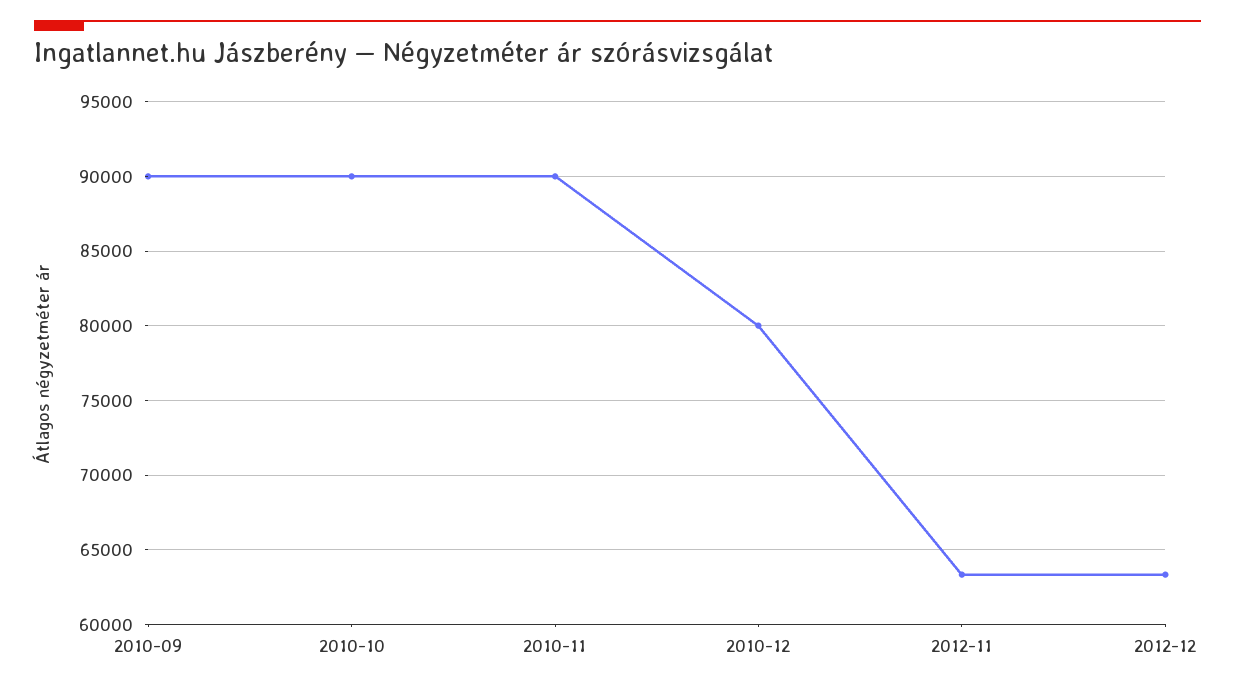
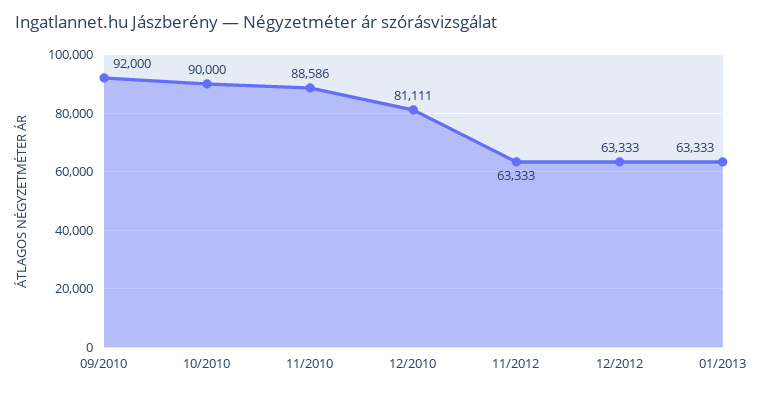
2010-09: 90000 -> 92000
2010-11: 90000 -> 88586
2010-12: 80000 -> 81111
01/2013: none -> 63333

